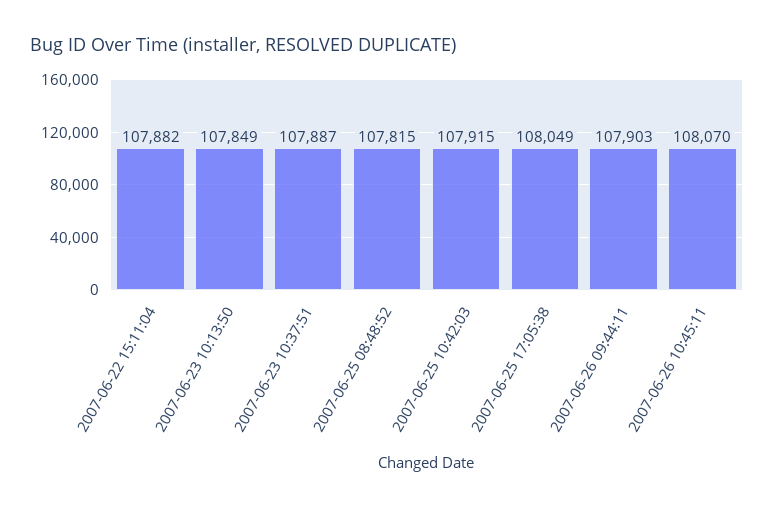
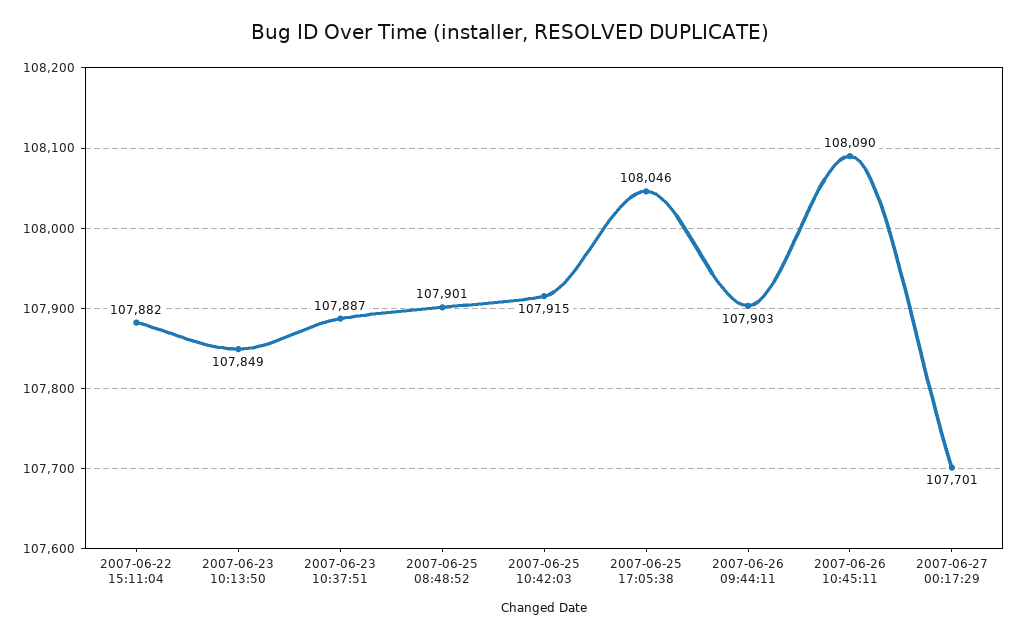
2007-06-25 08:48:52: 107815 -> 107901
2007-06-25 17:05:38: 108049 -> 108046
2007-06-26 10:45:11: 108070 -> 108090
2007-06-27 00:17:29: none -> 107701

